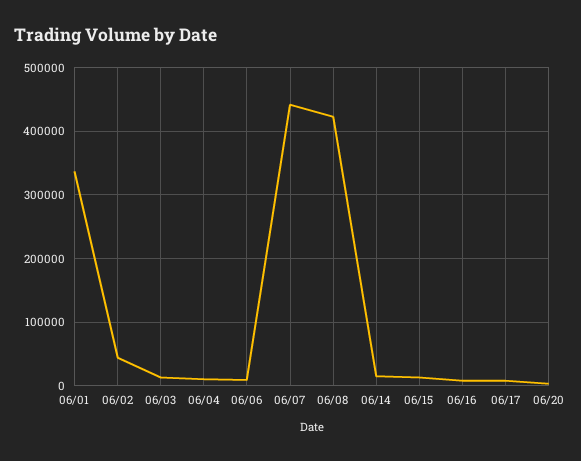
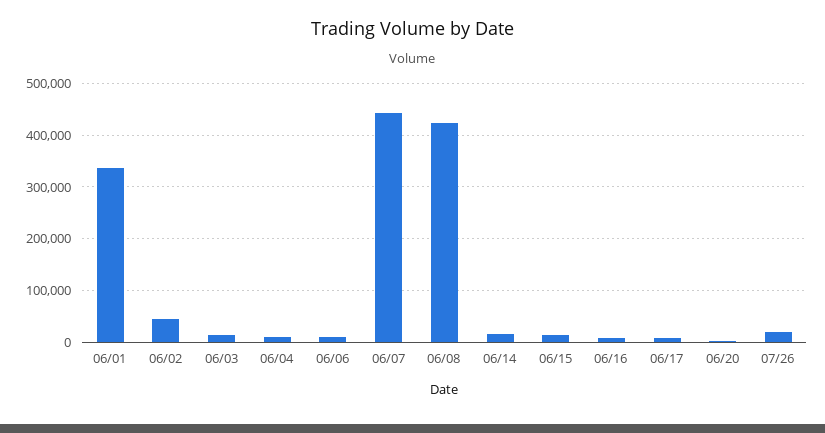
07/26: none -> 20000

